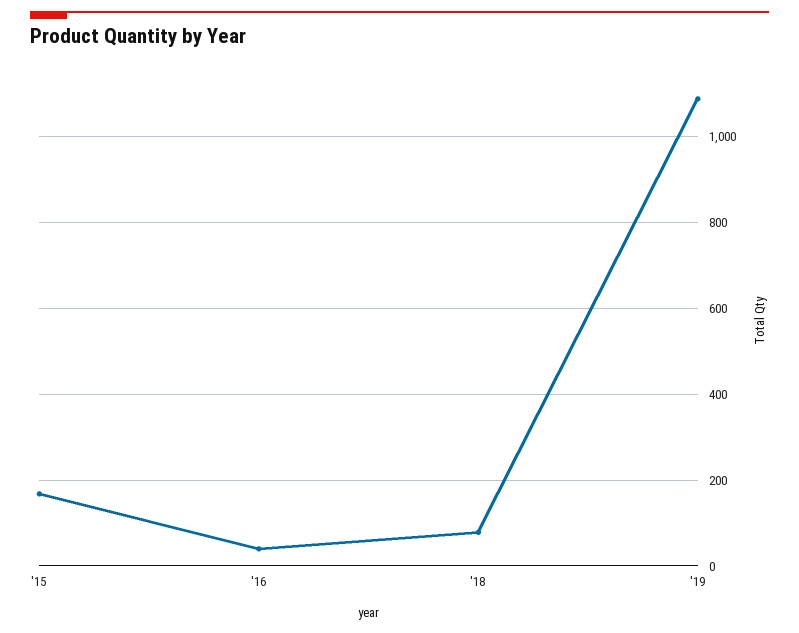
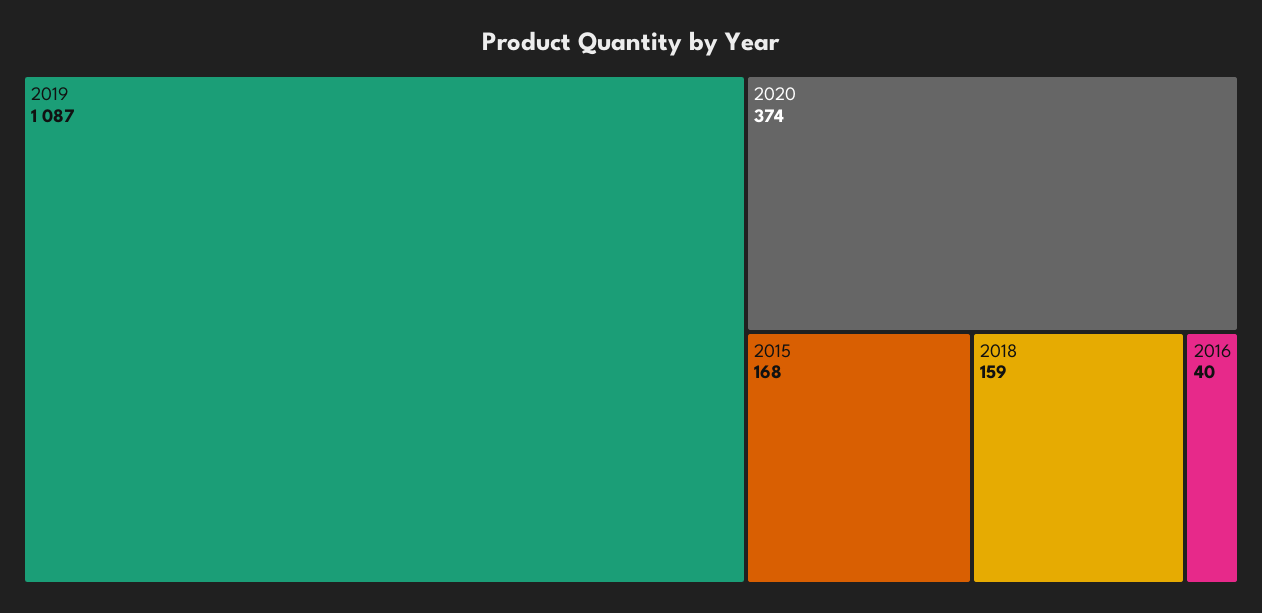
'18: 80 -> 159
2020: none -> 374

